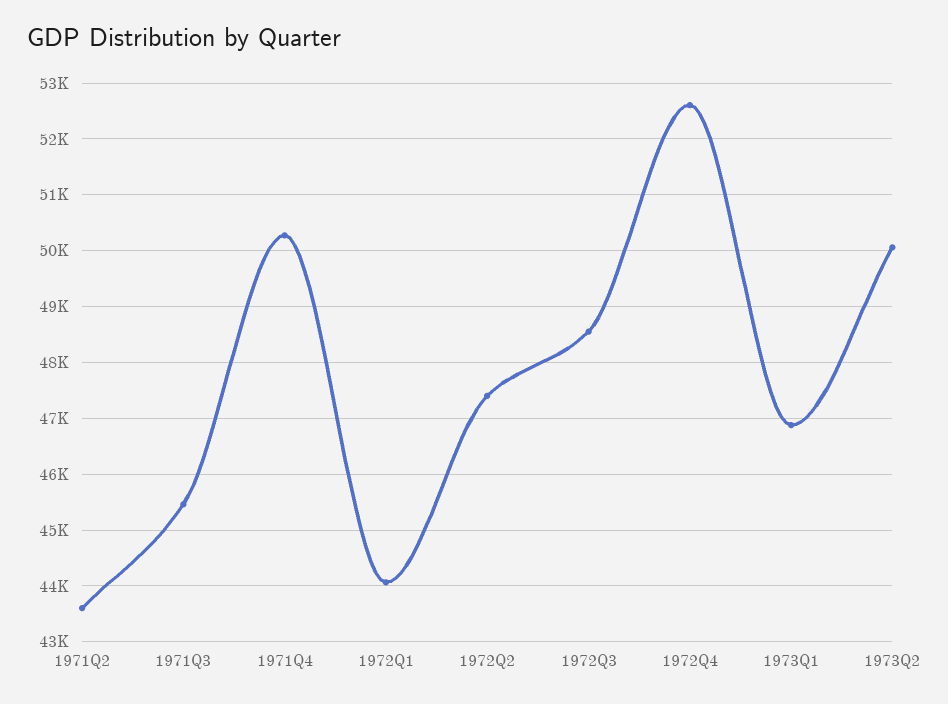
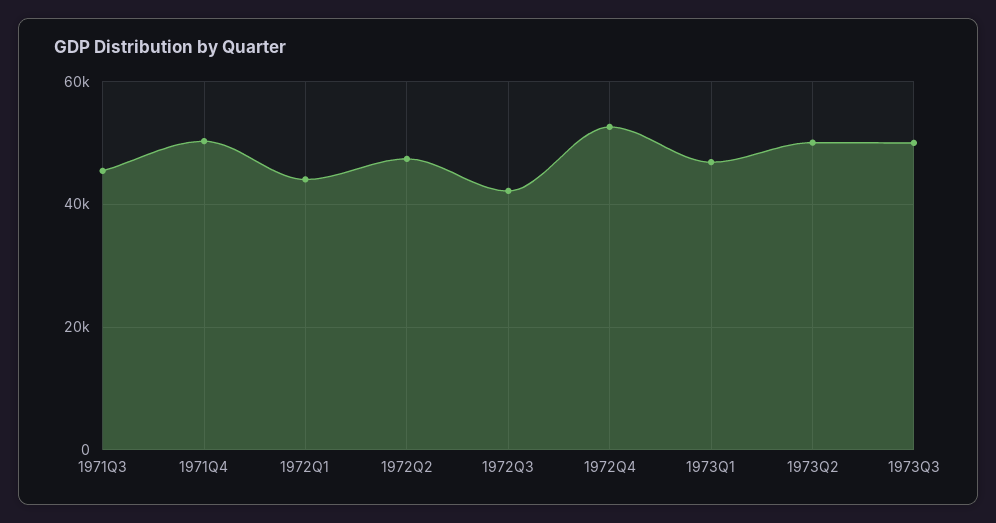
1971Q2: 43600 -> none
1972Q3: 48600 -> 42000
1973Q3: none -> 50000

